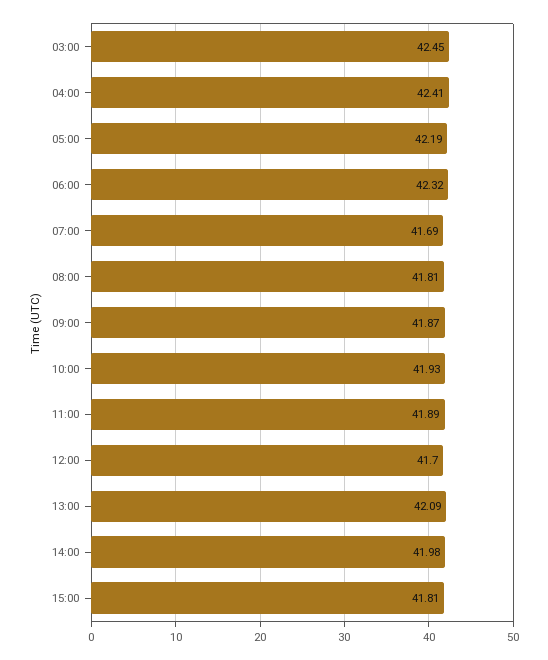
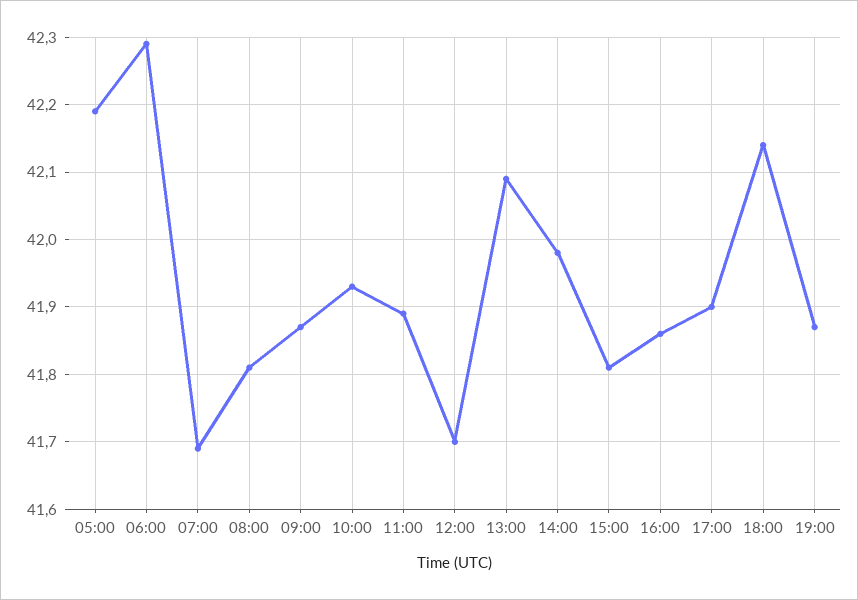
03:00: 42.45 -> none
04:00: 42.41 -> none
06:00: 42.32 -> 42.29
16:00: none -> 41.86
17:00: none -> 41.9
18:00: none -> 42.14
19:00: none -> 41.87

